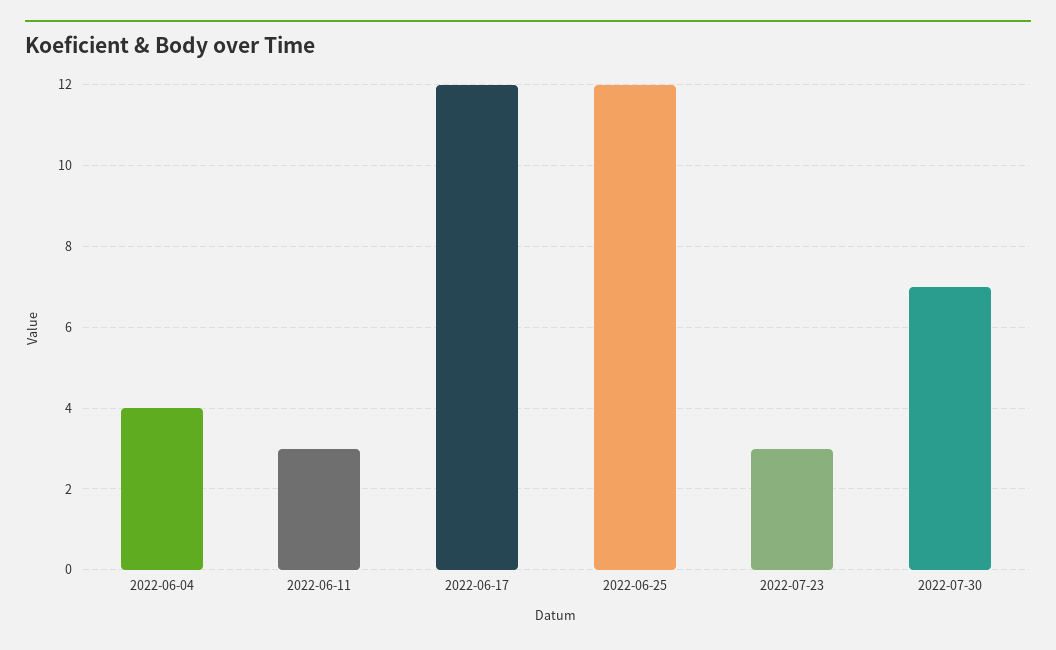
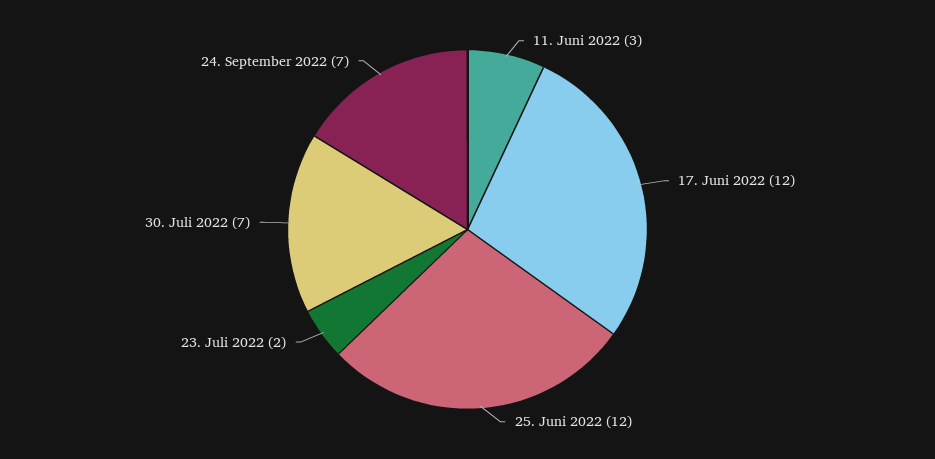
2022-06-04: 4 -> none
2022-07-23: 3 -> 2
24. September 2022: none -> 7

